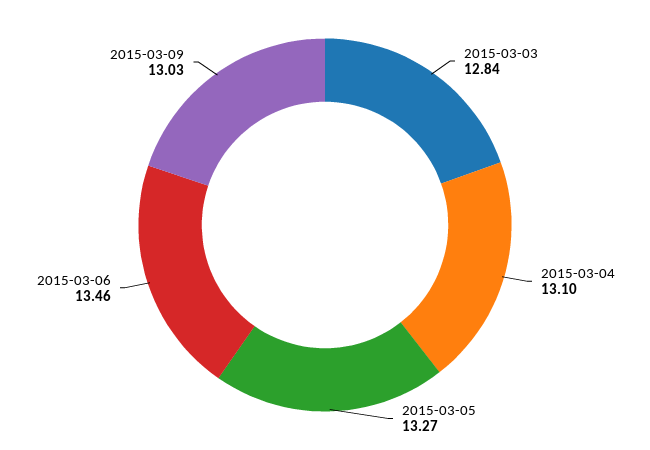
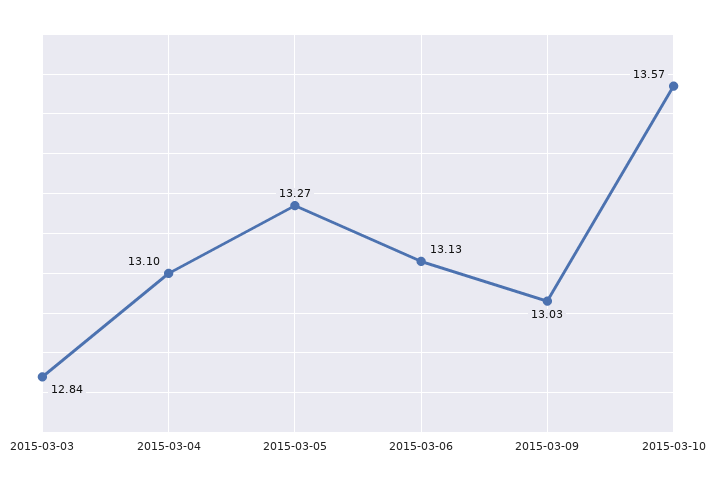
2015-03-06: 13.46 -> 13.13
2015-03-10: none -> 13.57

